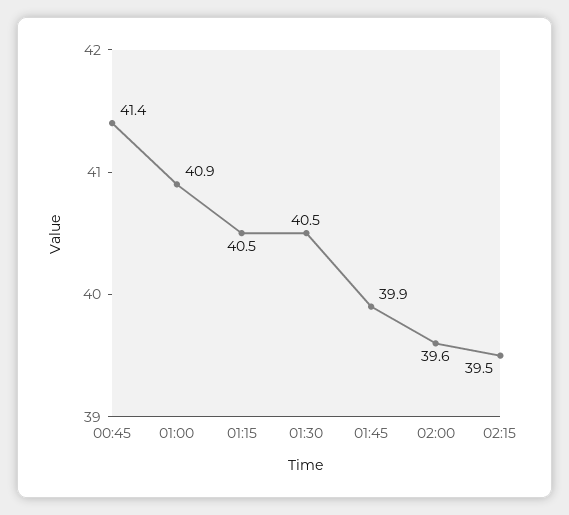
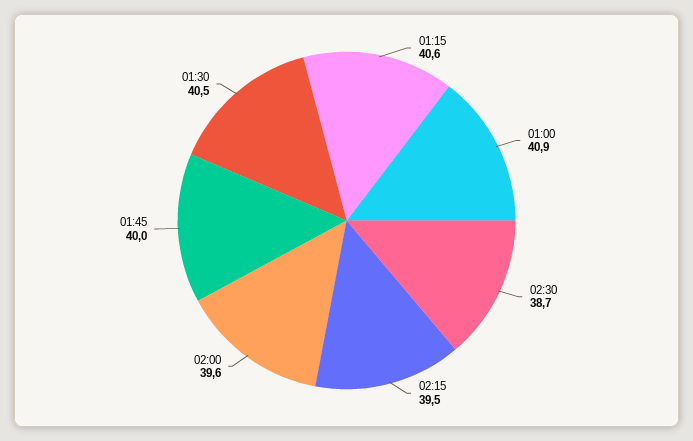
00:45: 41.4 -> none
01:15: 40.5 -> 40.6
01:45: 39.9 -> 40
02:30: none -> 38.7

